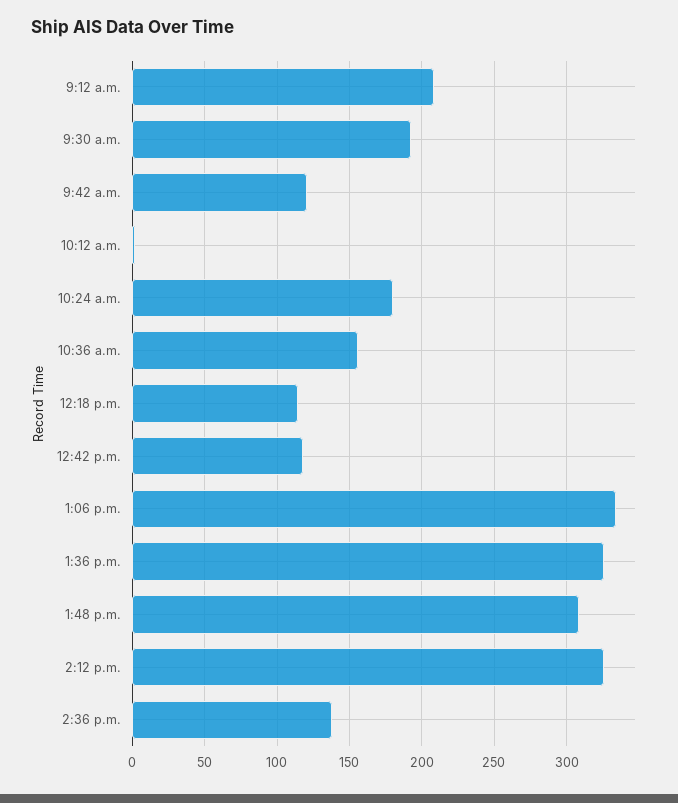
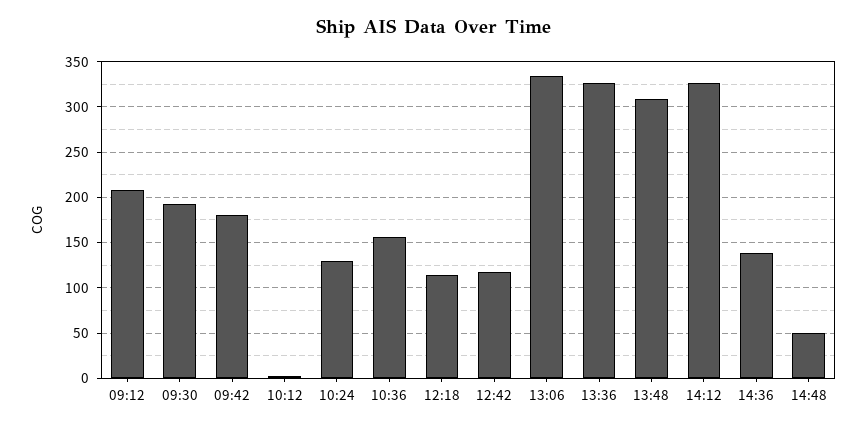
9:42 a.m.: 120 -> 180
10:24 a.m.: 180 -> 130
14:48: none -> 50

